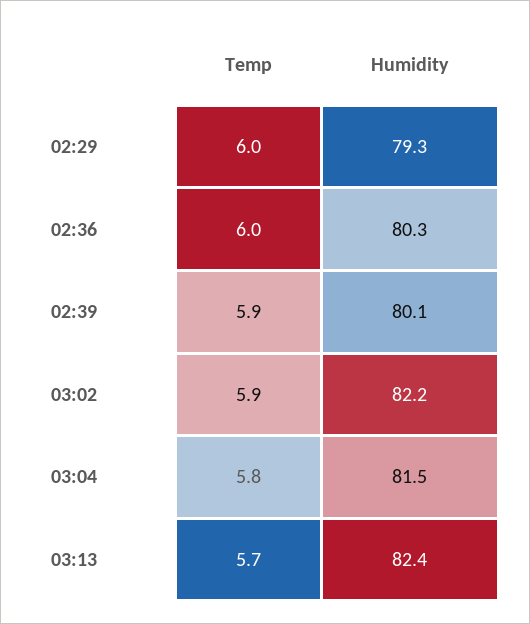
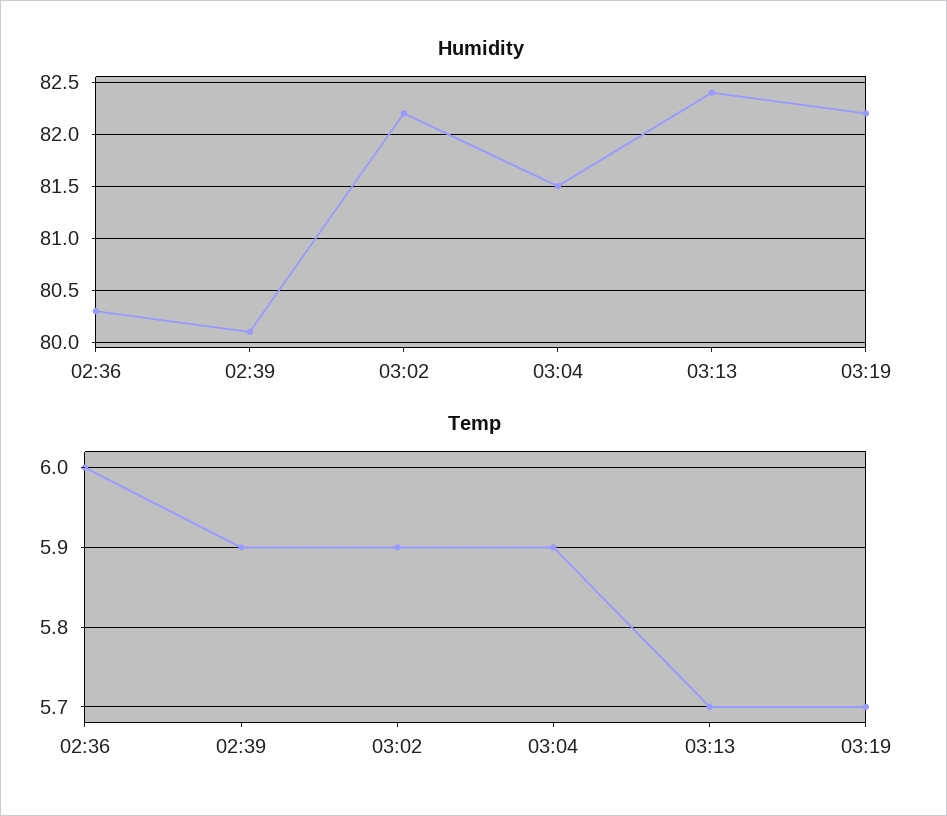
Temp, 02:29: 6 -> none
Humidity, 02:29: 79.3 -> none
Temp, 03:04: 5.8 -> 5.9
Humidity, 03:19: none -> 82.2
Temp, 03:19: none -> 5.7

